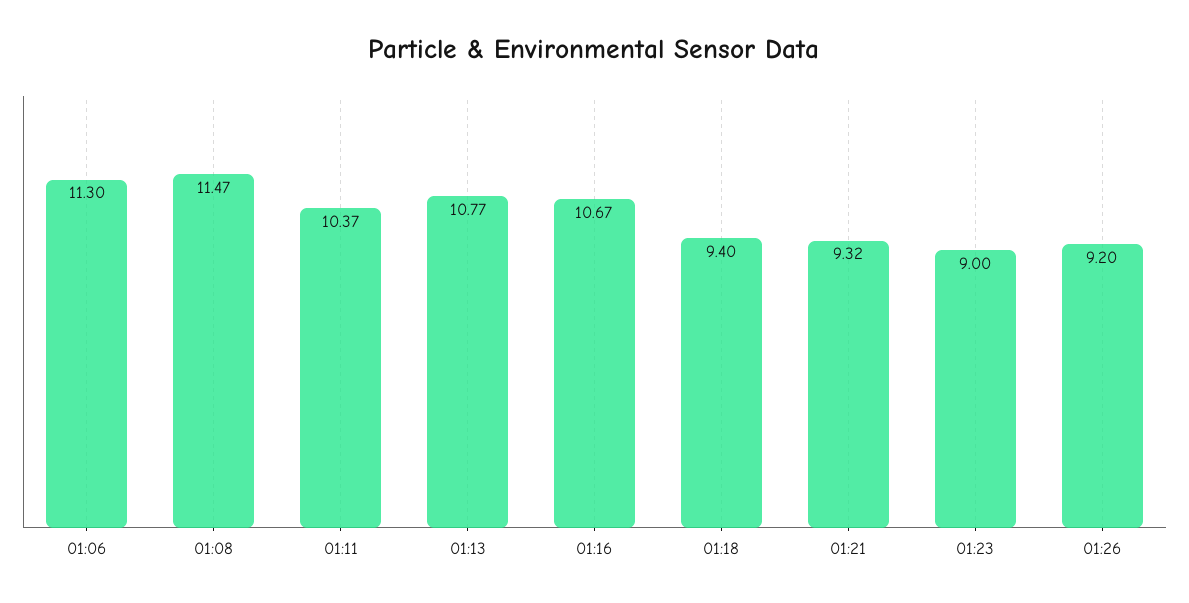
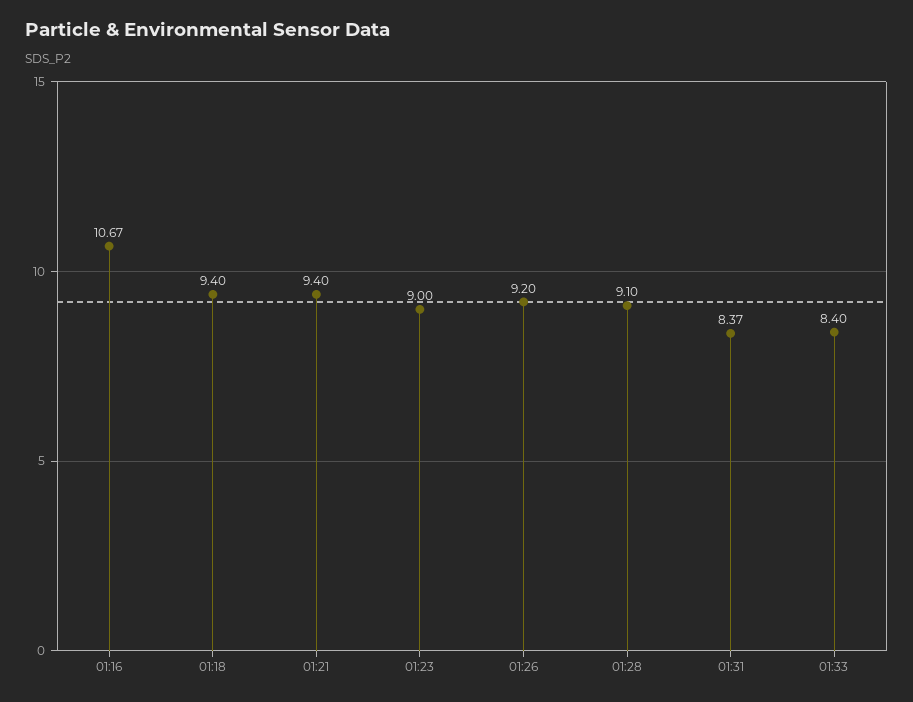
01:06: 11.3 -> none
01:08: 11.47 -> none
01:11: 10.37 -> none
01:13: 10.77 -> none
01:21: 9.32 -> 9.4
01:28: none -> 9.1
01:31: none -> 8.37
01:33: none -> 8.4

